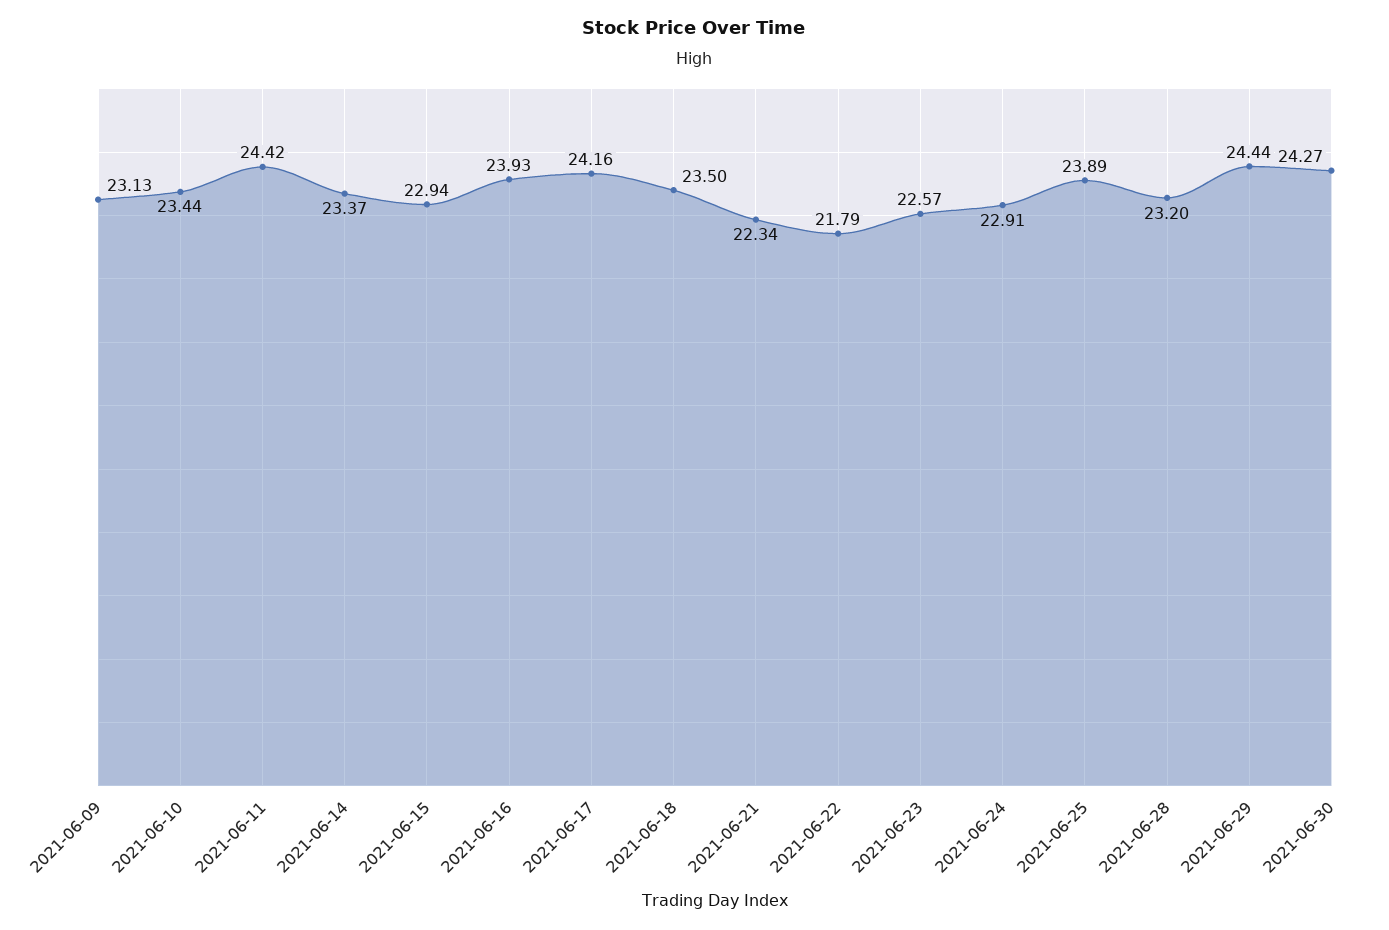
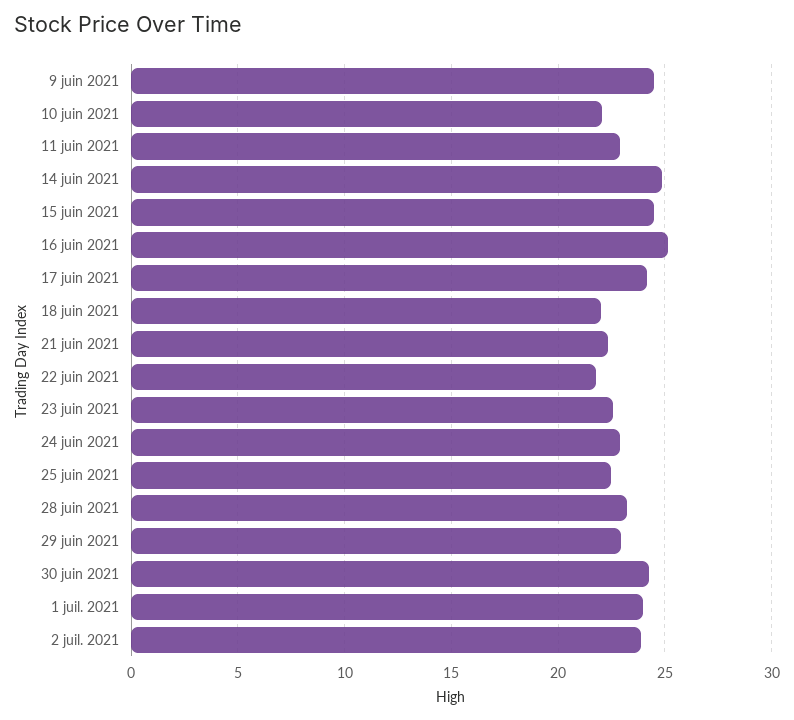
2021-06-09: 23.13 -> 24.5
2021-06-10: 23.44 -> 22
2021-06-11: 24.42 -> 23
2021-06-14: 23.37 -> 25
2021-06-15: 22.94 -> 24.5
2021-06-16: 23.93 -> 25
2021-06-18: 23.5 -> 22
2021-06-25: 23.89 -> 22.5
2021-06-29: 24.44 -> 23
1 juil. 2021: none -> 24
2 juil. 2021: none -> 24

